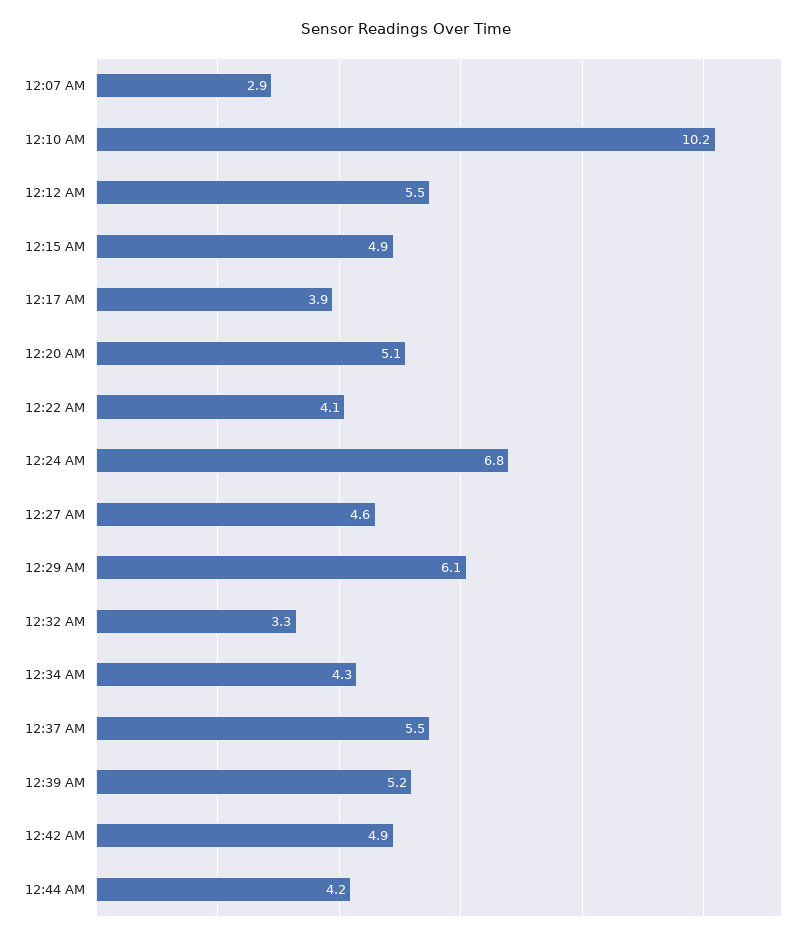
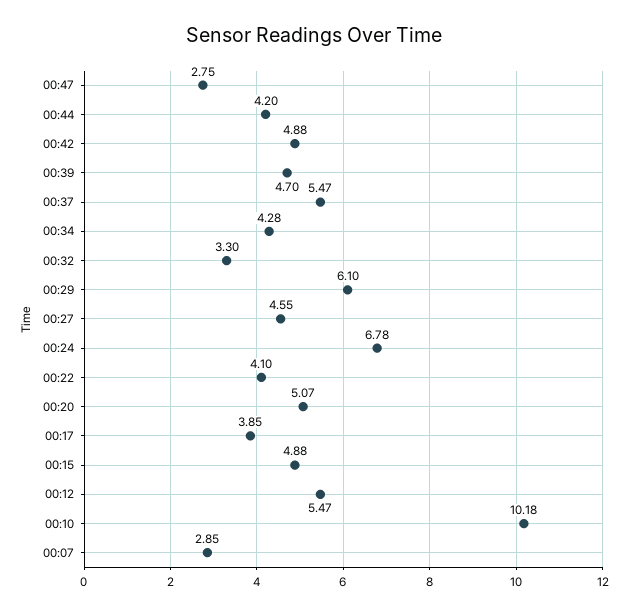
12:39 AM: 5.2 -> 4.7
00:47: none -> 2.75

